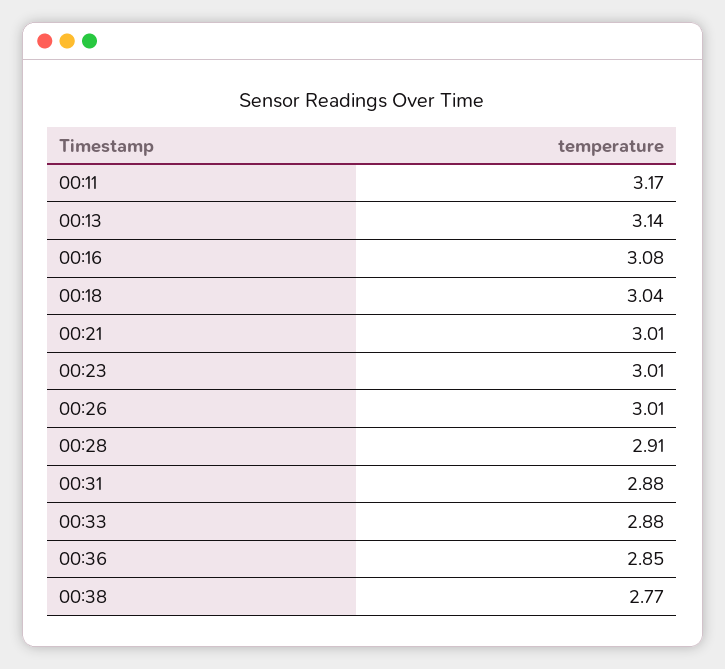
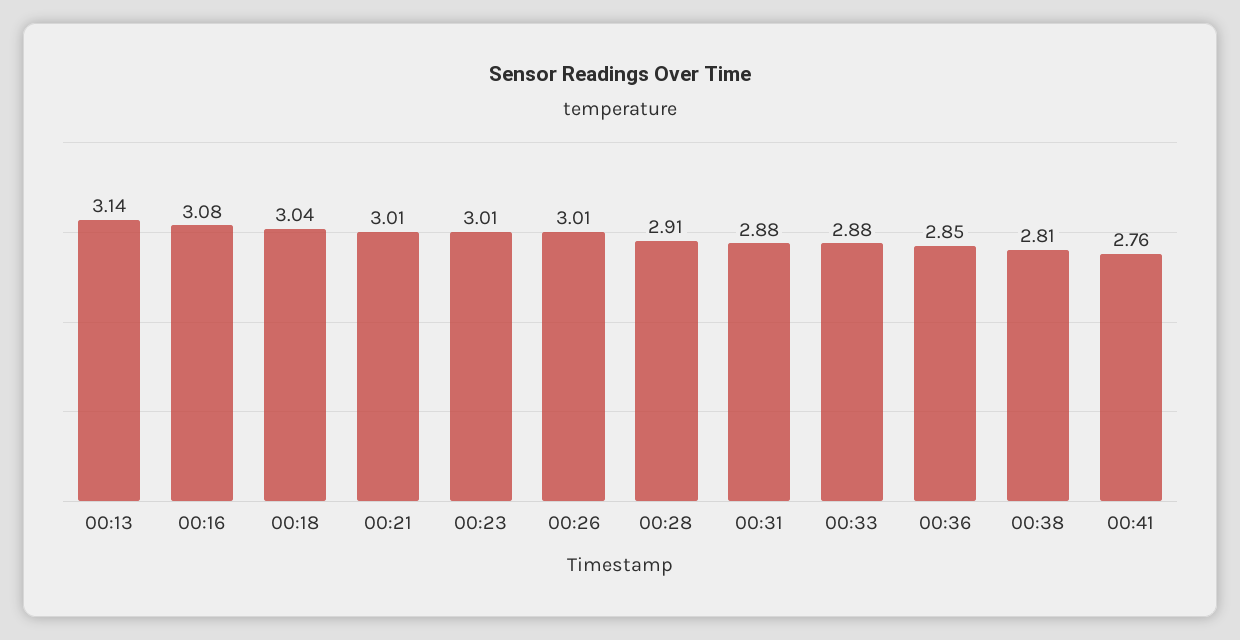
00:11: 3.17 -> none
00:38: 2.77 -> 2.81
00:41: none -> 2.76

